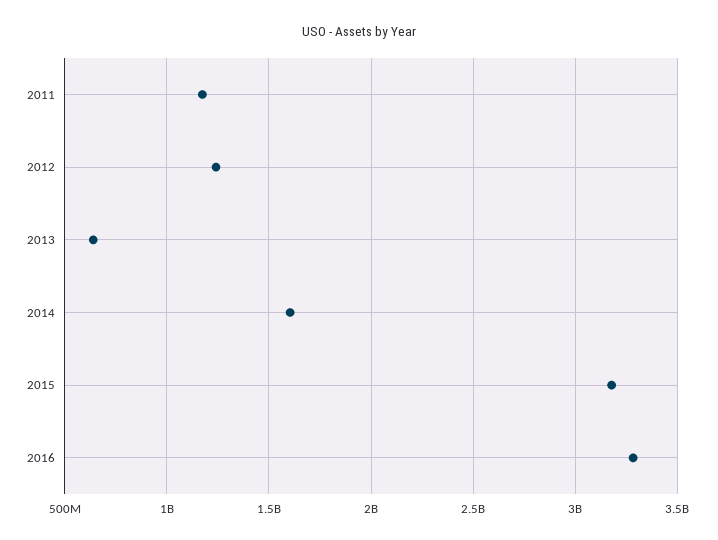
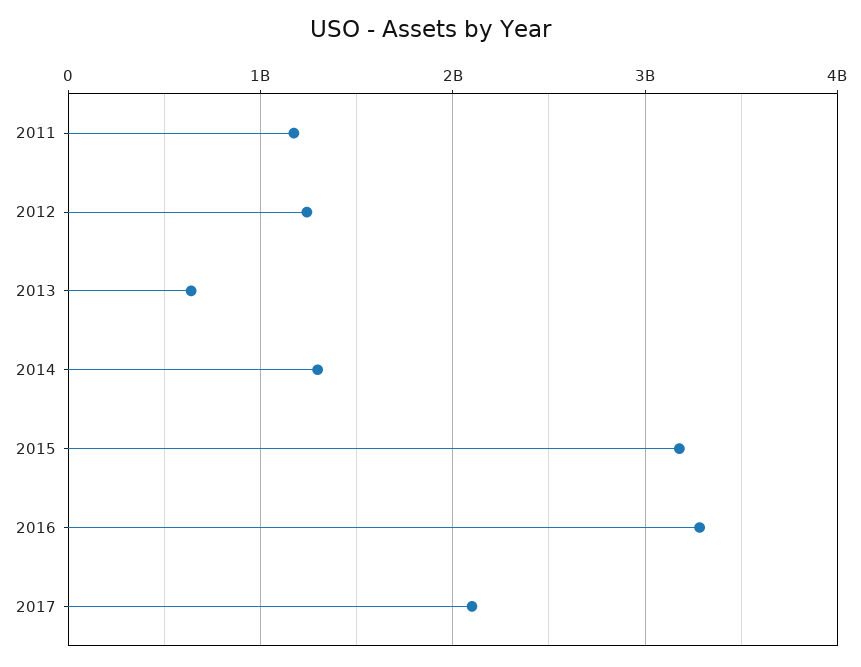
2014: 1600000000 -> 1300000000
2017: none -> 2100000000

